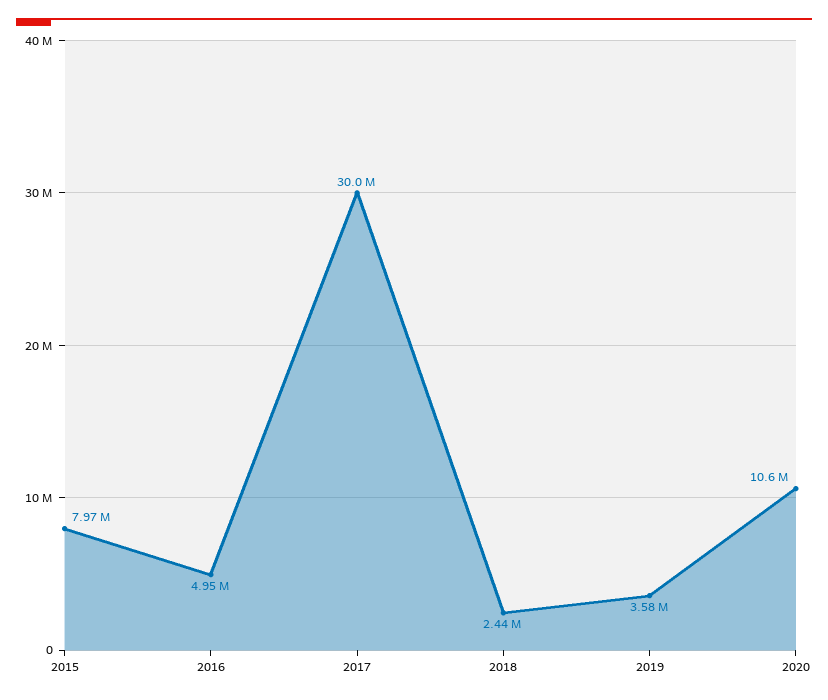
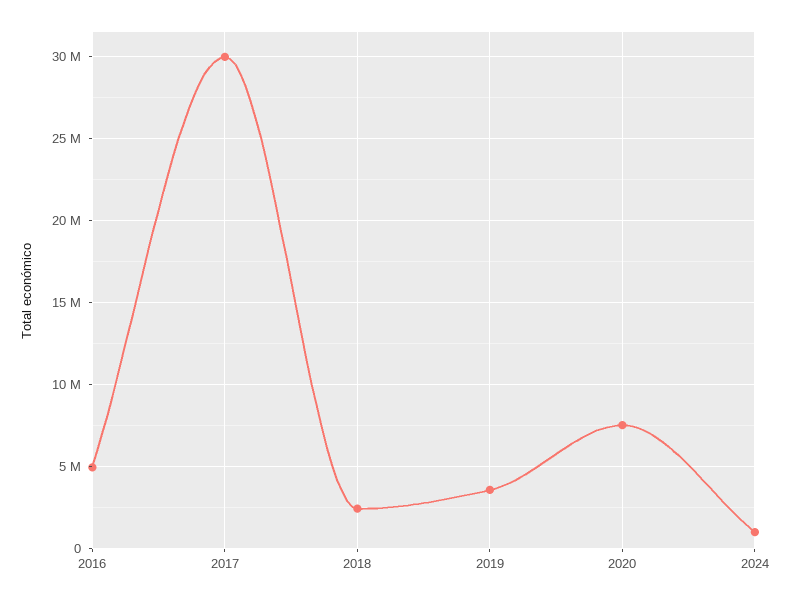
2015: 7970000 -> none
2020: 10600000 -> 7500000
2024: none -> 1000000

